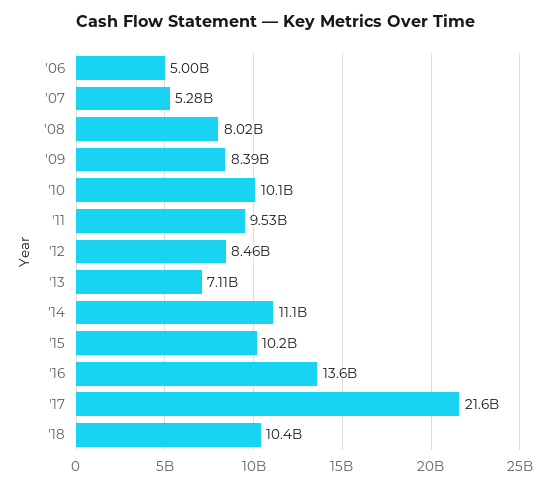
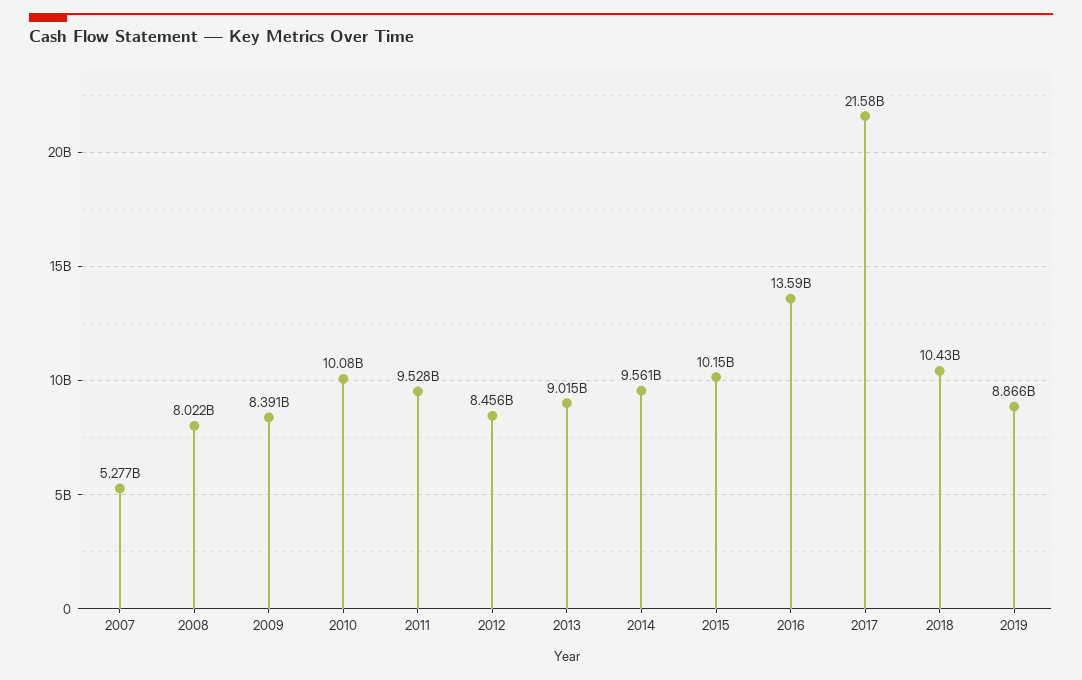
'06: 5000000000 -> none
'13: 7110000000 -> 9015000000
'14: 11100000000 -> 9561000000
2019: none -> 8866000000

